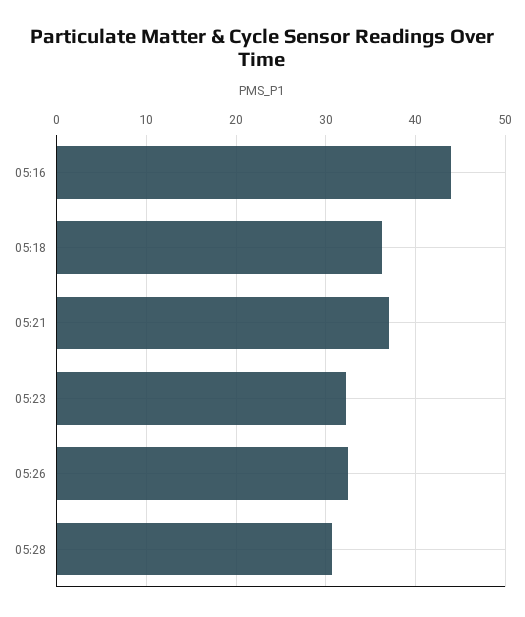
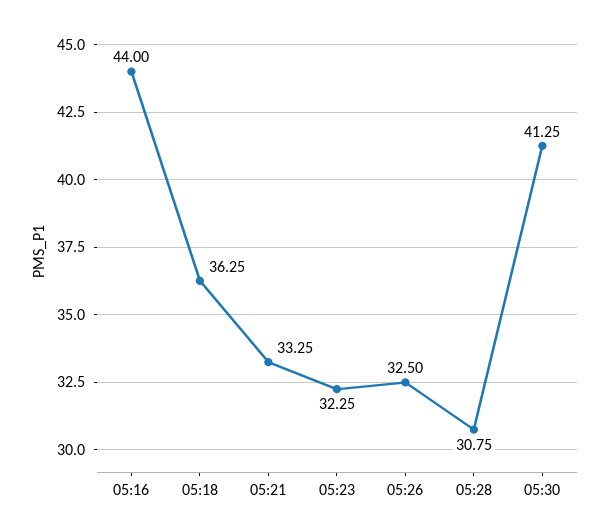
05:21: 37 -> 33.25
05:30: none -> 41.25

